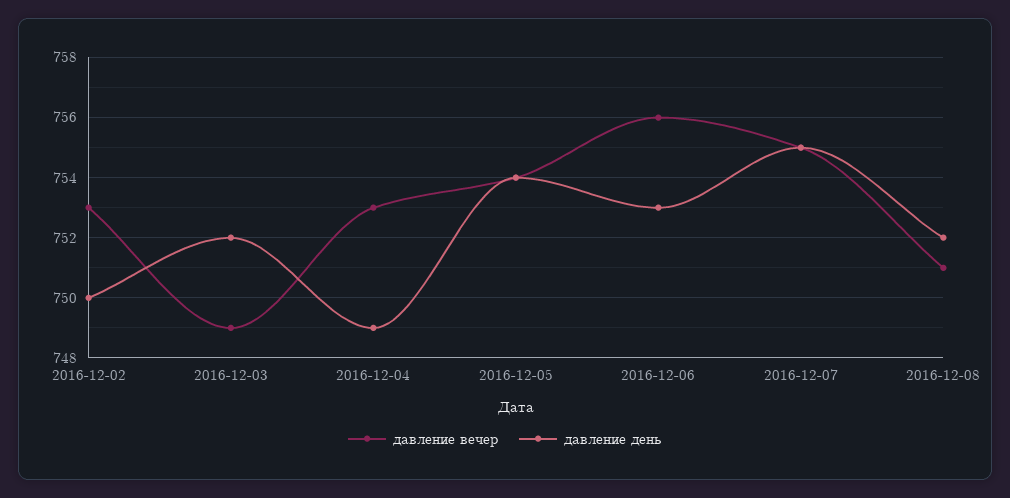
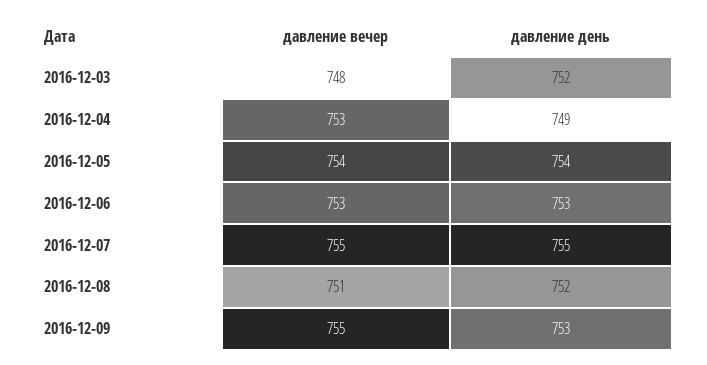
давление вечер, 2016-12-02: 753 -> none
давление день, 2016-12-02: 750 -> none
давление вечер, 2016-12-03: 749 -> 748
давление вечер, 2016-12-06: 756 -> 753
давление вечер, 2016-12-09: none -> 755
давление день, 2016-12-09: none -> 753

